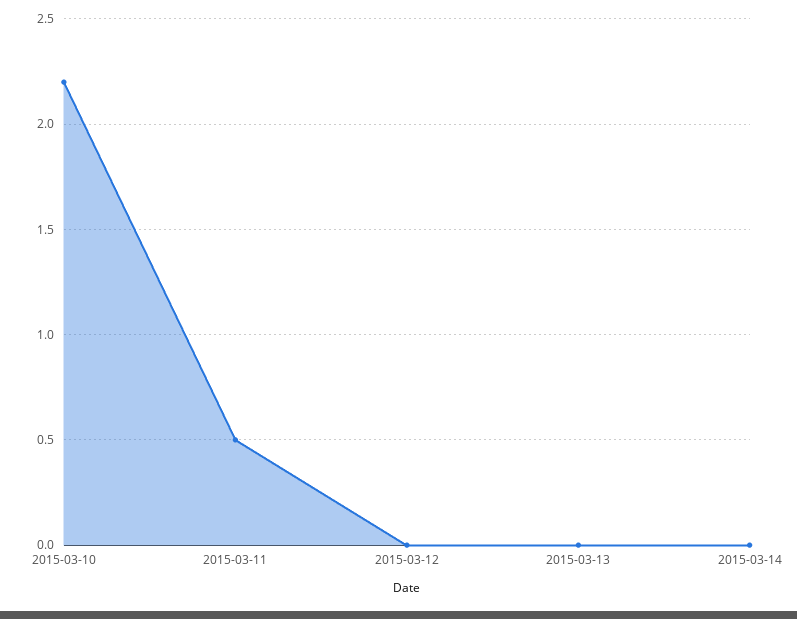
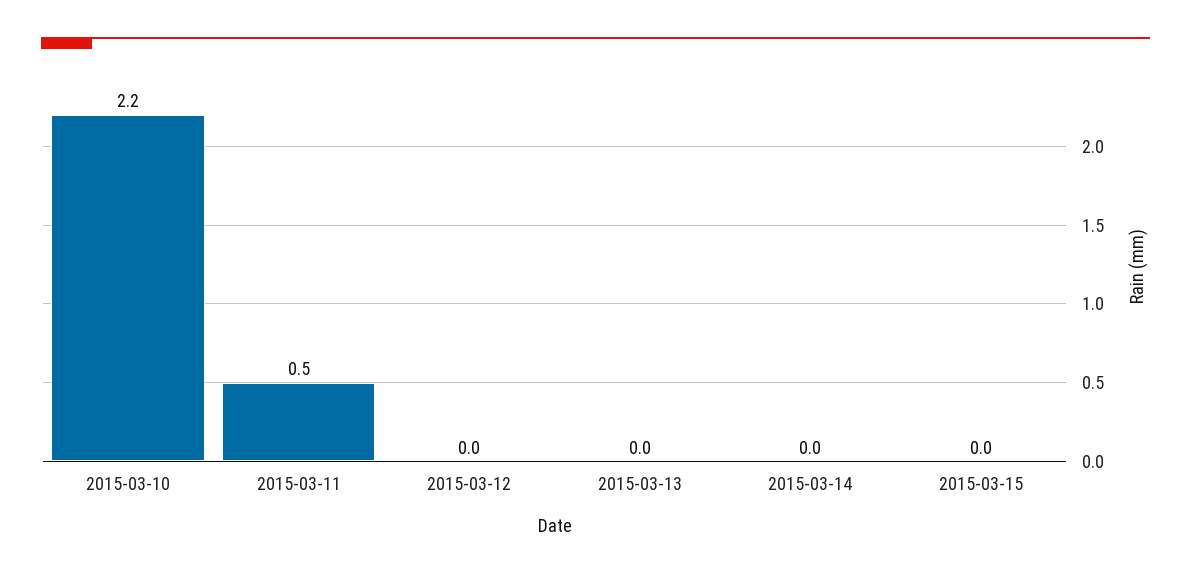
2015-03-15: none -> 0

